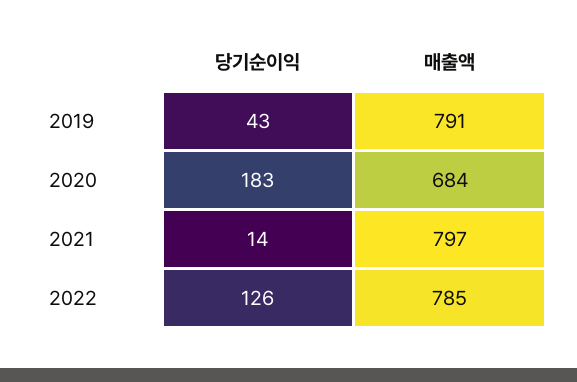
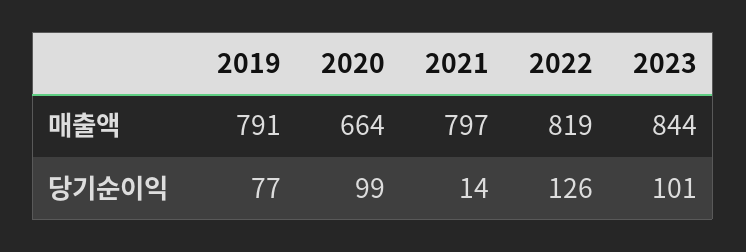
당기순이익, 2019: 43 -> 77
당기순이익, 2020: 183 -> 99
매출액, 2020: 684 -> 664
매출액, 2022: 785 -> 819
매출액, 2023: none -> 844
당기순이익, 2023: none -> 101

